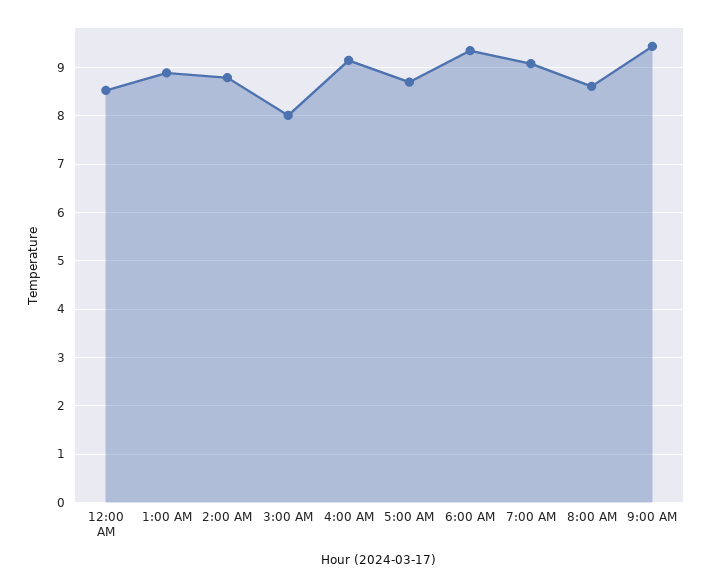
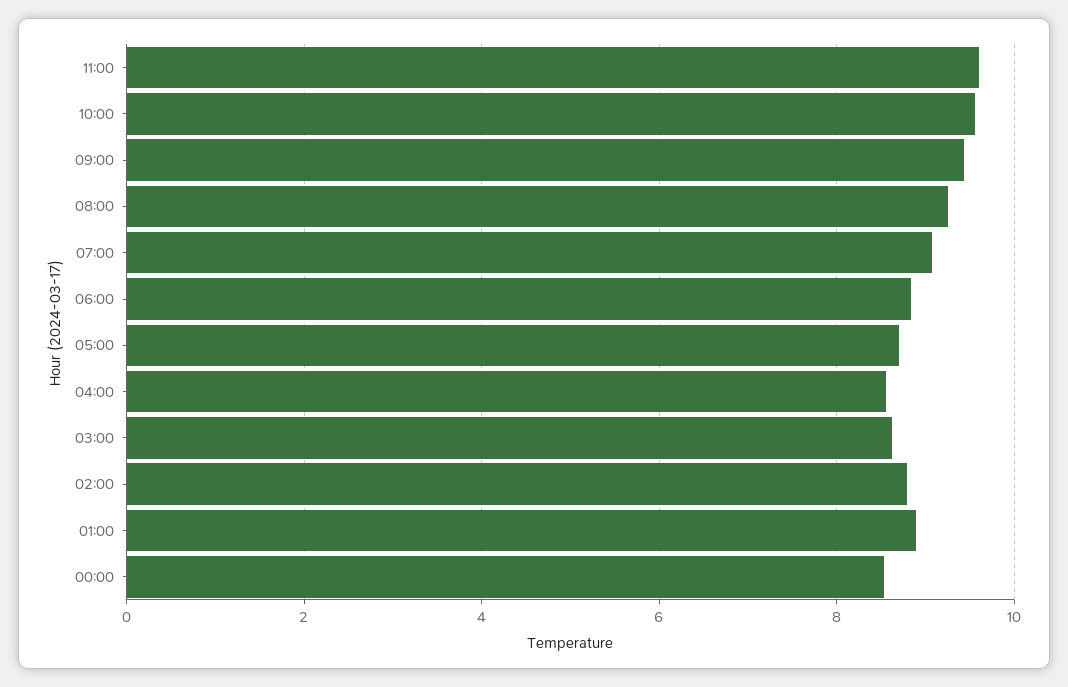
3:00 AM: 8 -> 8.6
4:00 AM: 9.2 -> 8.6
6:00 AM: 9.4 -> 8.8
8:00 AM: 8.6 -> 9.2
11:00: none -> 9.6
10:00: none -> 9.6

